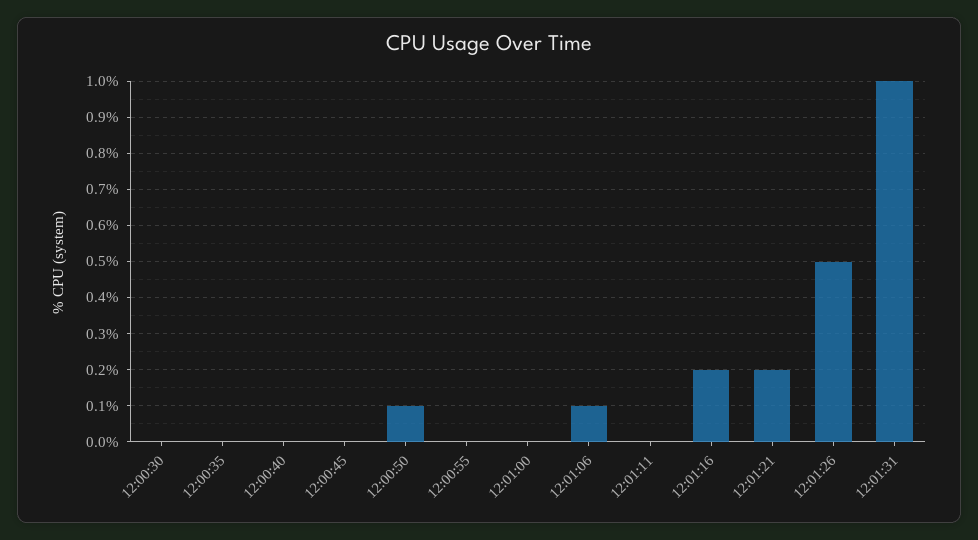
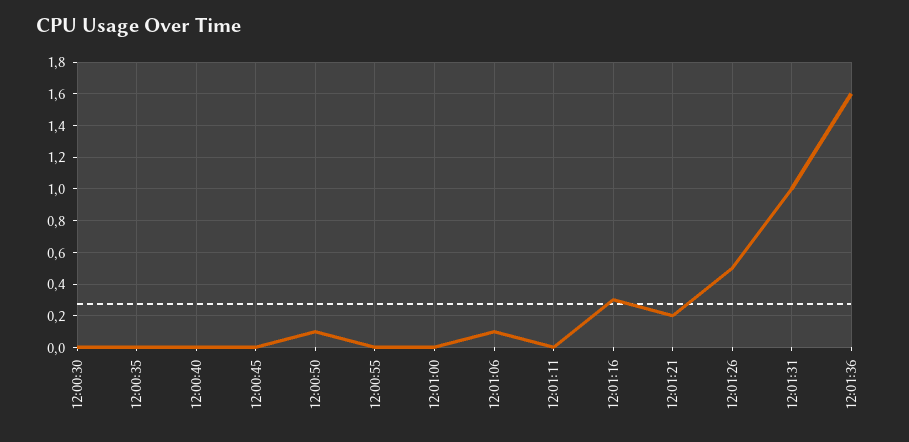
12:01:16: 0.2 -> 0.3
12:01:36: none -> 1.6

